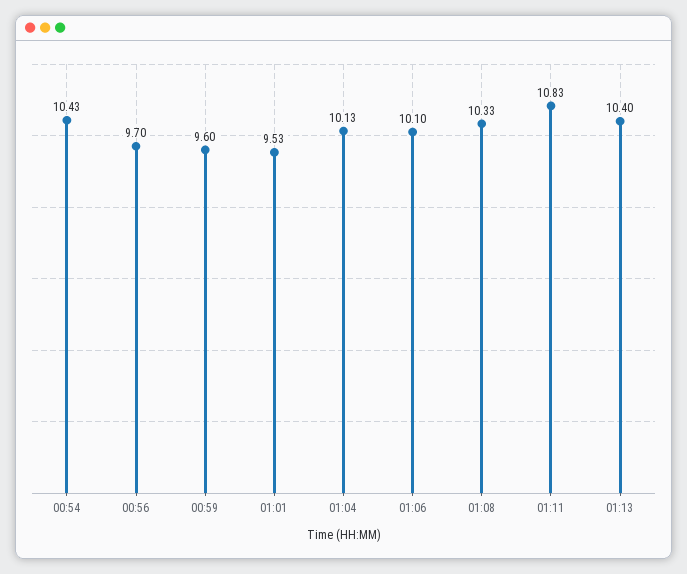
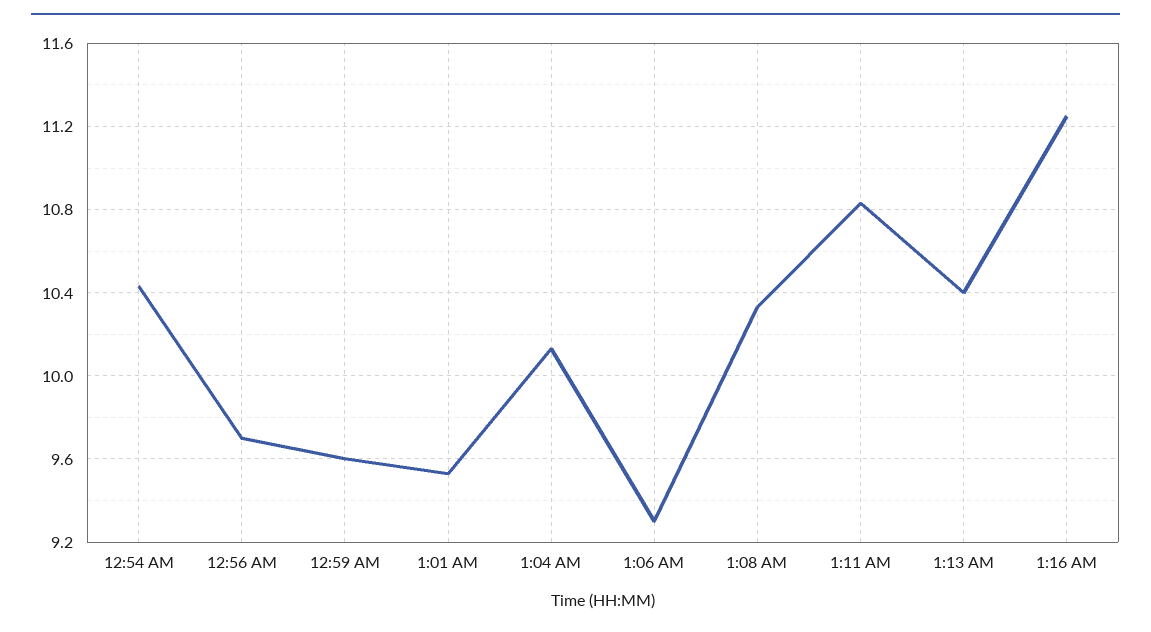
01:06: 10.1 -> 9.3
1:16 AM: none -> 11.25

